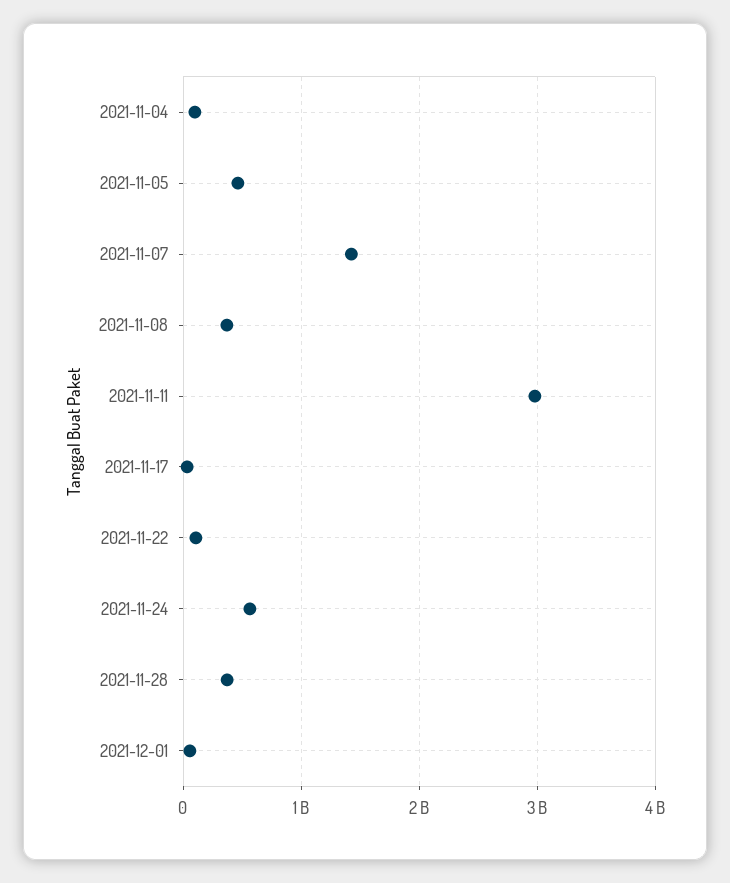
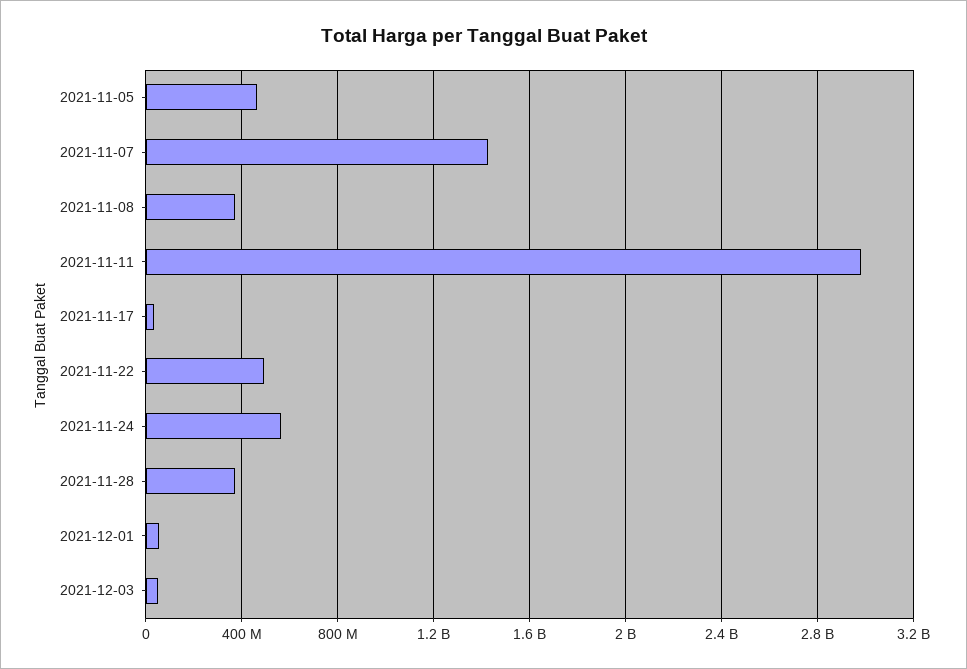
2021-11-04: 100000000 -> none
2021-11-22: 100000000 -> 500000000
2021-12-03: none -> 50000000

